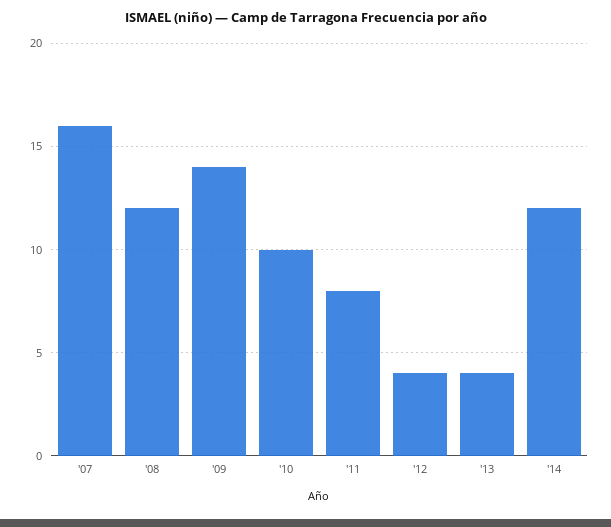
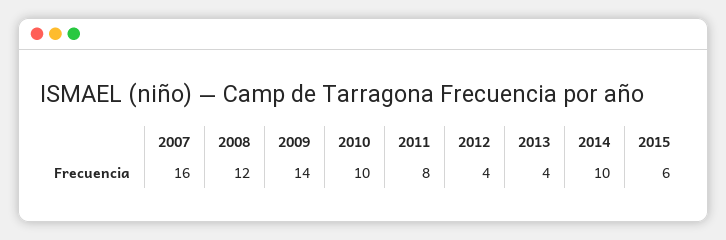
'14: 12 -> 10
2015: none -> 6

